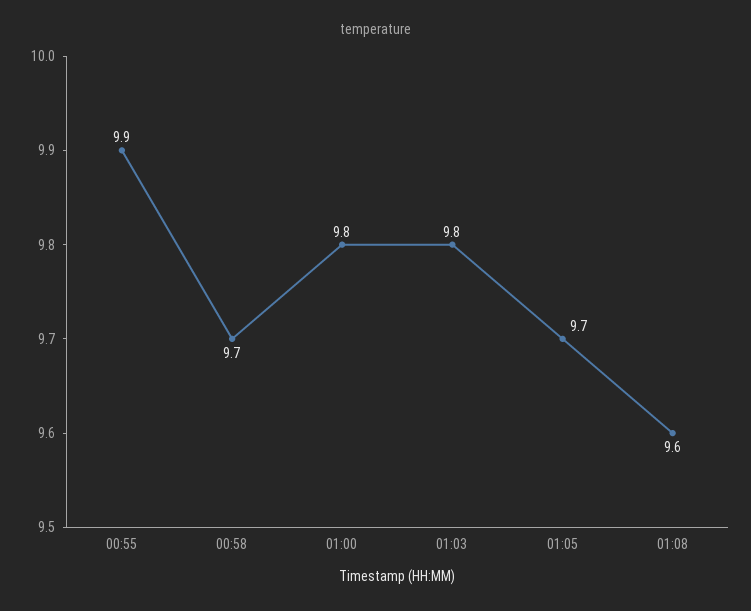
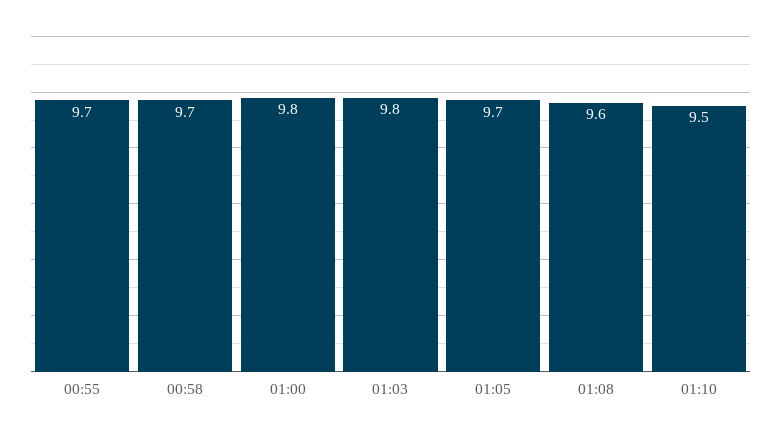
00:55: 9.9 -> 9.7
01:10: none -> 9.5

